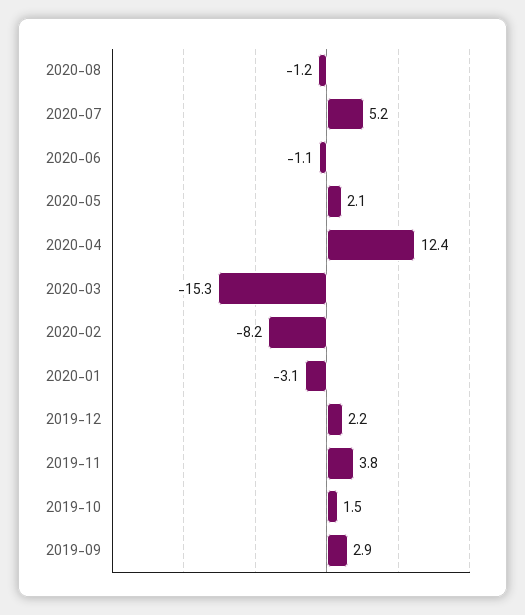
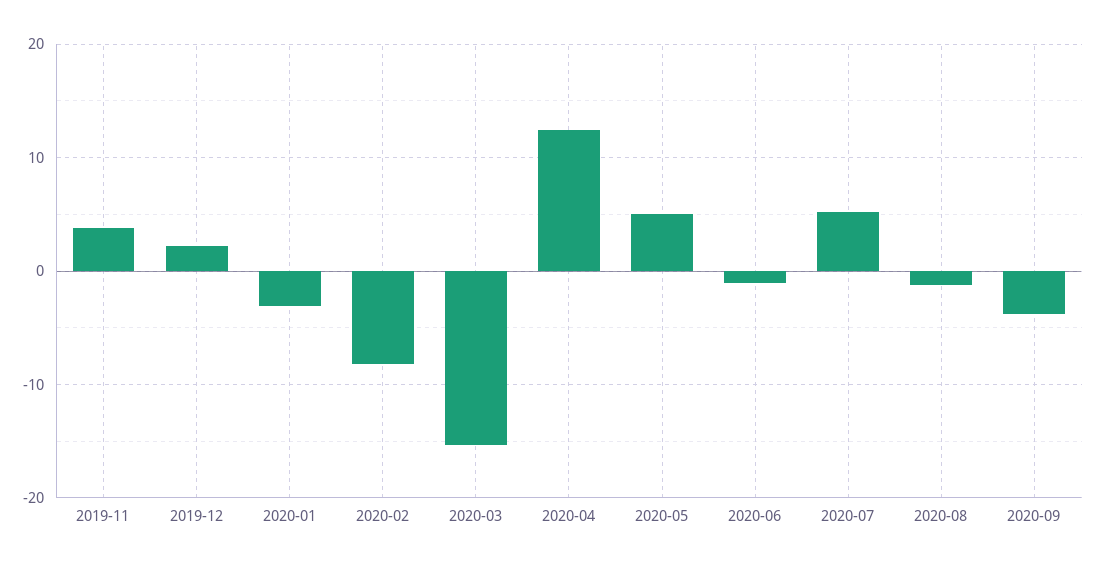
2020-05: 2.1 -> 5
2019-10: 1.5 -> none
2019-09: 2.9 -> none
2020-09: none -> -4

